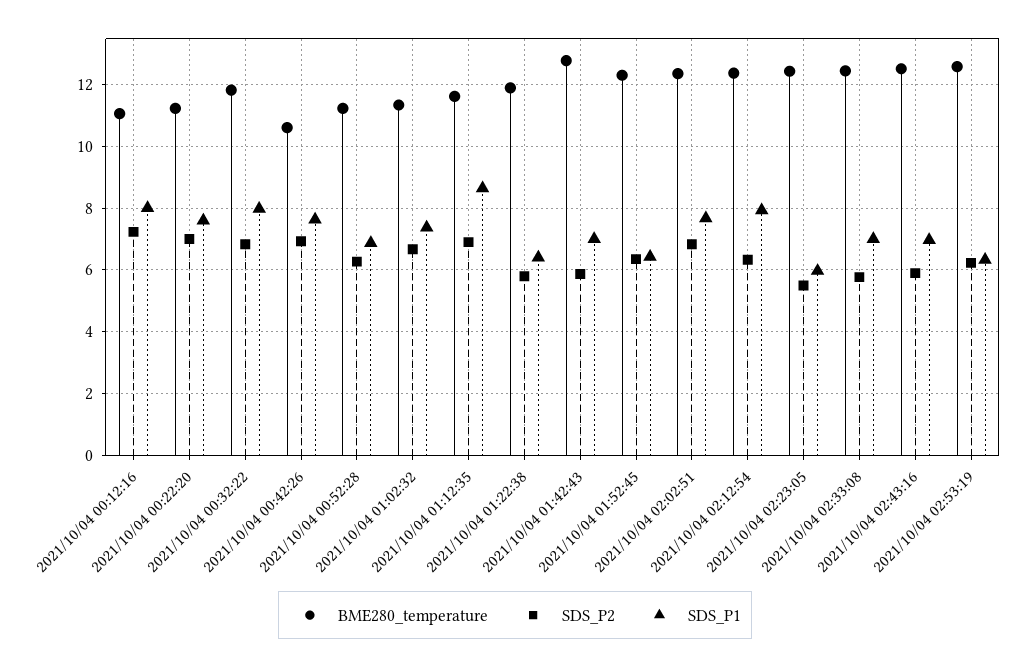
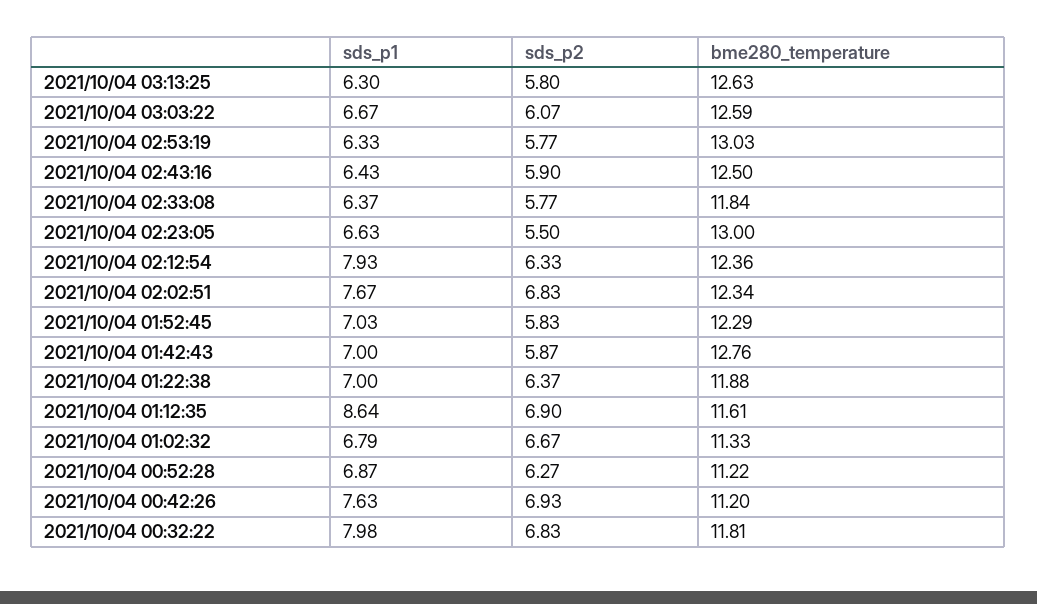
BME280_temperature, 2021/10/04 00:12:16: 11 -> none
SDS_P2, 2021/10/04 00:12:16: 7.2 -> none
SDS_P1, 2021/10/04 00:12:16: 8 -> none
BME280_temperature, 2021/10/04 00:22:20: 11.2 -> none
SDS_P2, 2021/10/04 00:22:20: 7 -> none
SDS_P1, 2021/10/04 00:22:20: 7.6 -> none
BME280_temperature, 2021/10/04 00:42:26: 10.6 -> 11.2
SDS_P1, 2021/10/04 01:02:32: 7.4 -> 6.79
SDS_P2, 2021/10/04 01:22:38: 5.8 -> 6.37
SDS_P1, 2021/10/04 01:22:38: 6.4 -> 7
SDS_P2, 2021/10/04 01:52:45: 6.4 -> 5.83
SDS_P1, 2021/10/04 01:52:45: 6.4 -> 7.03
BME280_temperature, 2021/10/04 02:23:05: 12.4 -> 13
SDS_P1, 2021/10/04 02:23:05: 6 -> 6.63
BME280_temperature, 2021/10/04 02:33:08: 12.4 -> 11.84
SDS_P1, 2021/10/04 02:33:08: 7 -> 6.37
SDS_P1, 2021/10/04 02:43:16: 7 -> 6.43
BME280_temperature, 2021/10/04 02:53:19: 12.6 -> 13.03
SDS_P2, 2021/10/04 02:53:19: 6.2 -> 5.77
SDS_P1, 2021/10/04 03:13:25: none -> 6.3
SDS_P2, 2021/10/04 03:13:25: none -> 5.8
BME280_temperature, 2021/10/04 03:13:25: none -> 12.63
SDS_P1, 2021/10/04 03:03:22: none -> 6.67
SDS_P2, 2021/10/04 03:03:22: none -> 6.07
BME280_temperature, 2021/10/04 03:03:22: none -> 12.59

